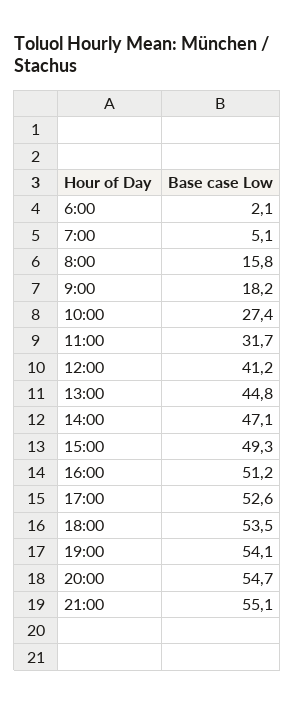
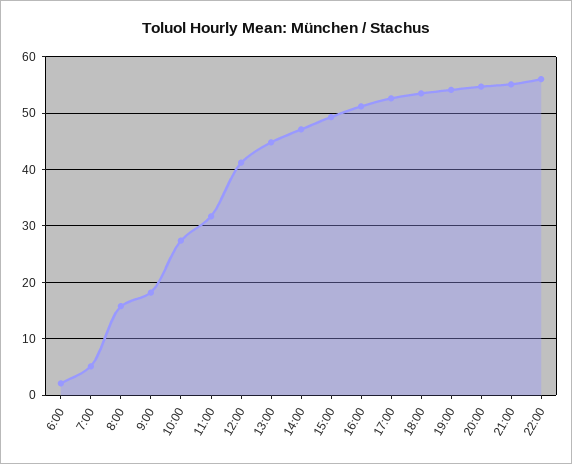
22:00: none -> 56

